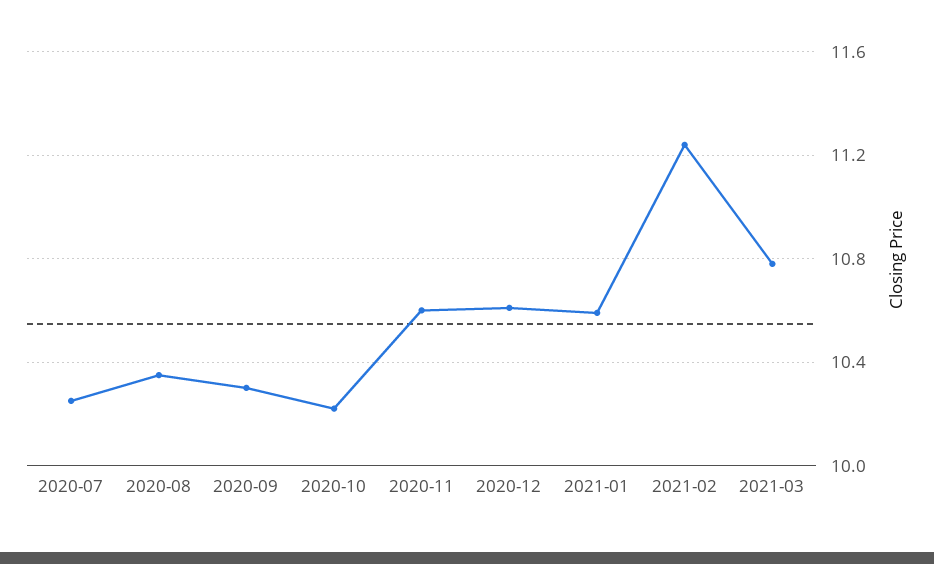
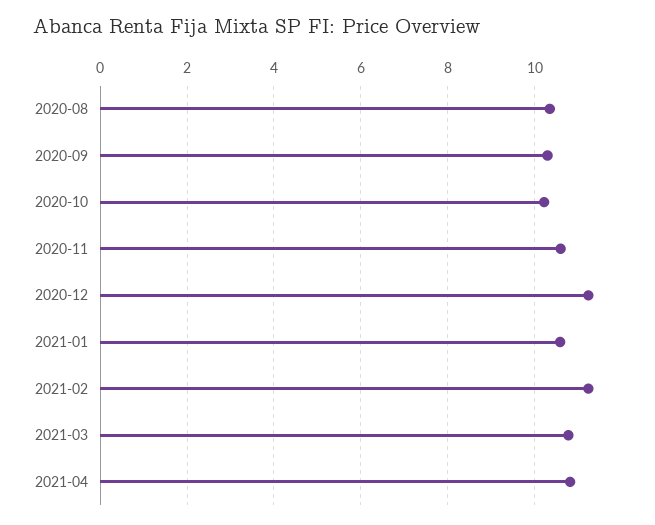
2020-07: 10.25 -> none
2020-12: 10.6 -> 11.2
2021-04: none -> 10.8

